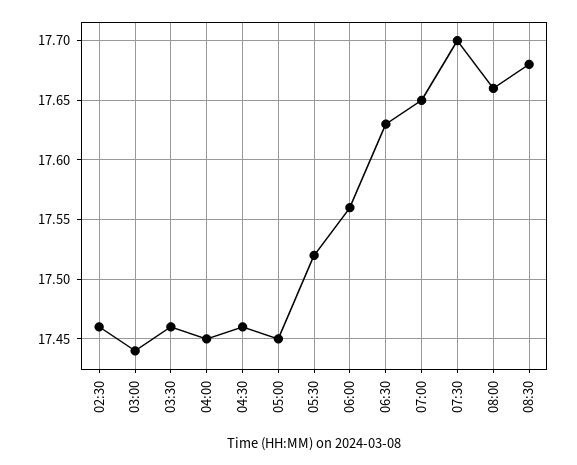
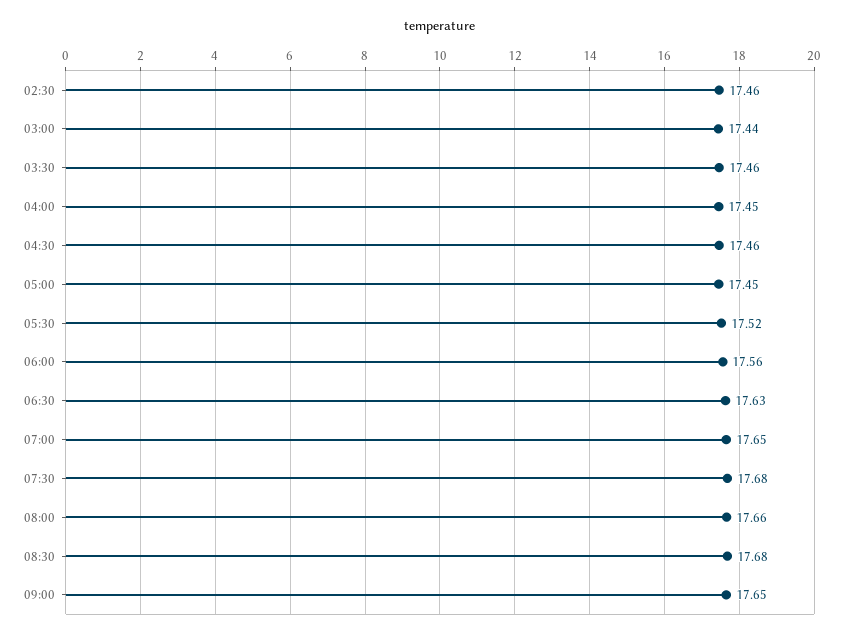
07:30: 17.7 -> 17.68
09:00: none -> 17.65

